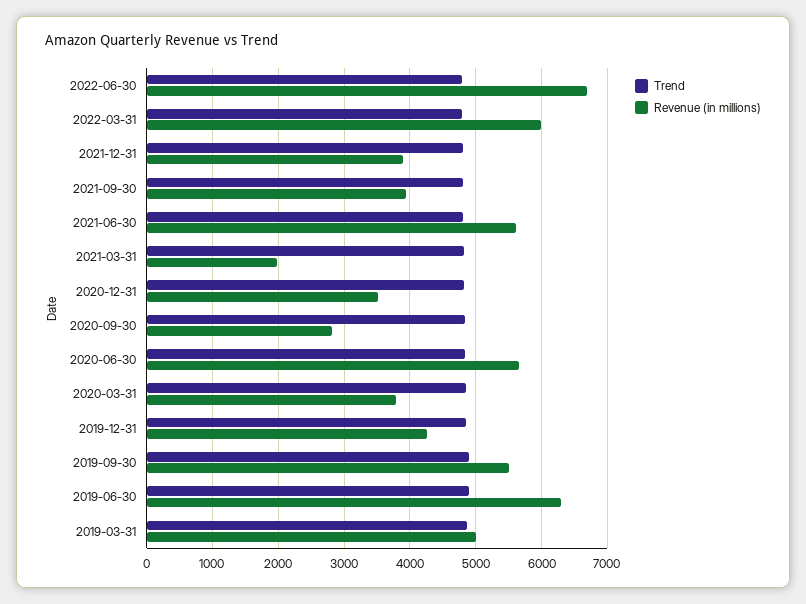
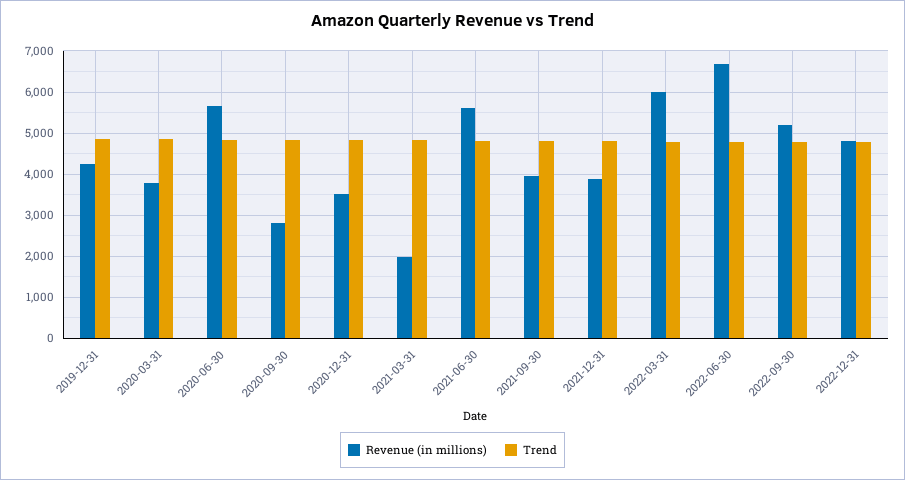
Trend, 2019-09-30: 4900 -> none
Revenue (in millions), 2019-09-30: 5500 -> none
Trend, 2019-06-30: 4900 -> none
Revenue (in millions), 2019-06-30: 6300 -> none
Trend, 2019-03-31: 4900 -> none
Revenue (in millions), 2019-03-31: 5000 -> none
Revenue (in millions), 2022-09-30: none -> 5200
Trend, 2022-09-30: none -> 4800
Revenue (in millions), 2022-12-31: none -> 4800
Trend, 2022-12-31: none -> 4800

